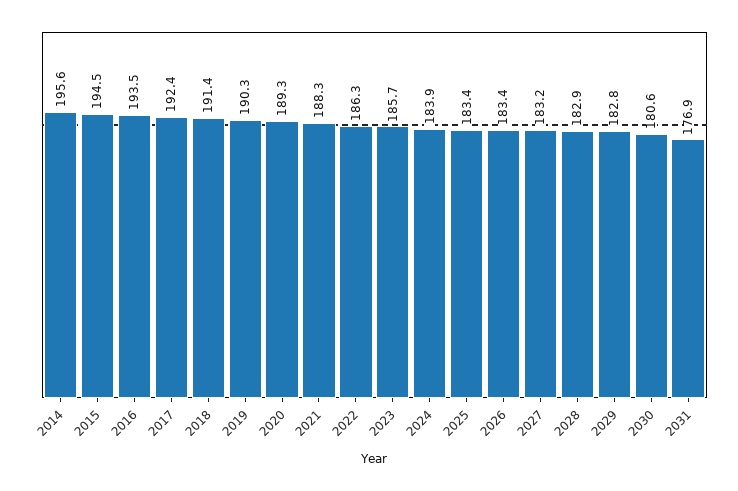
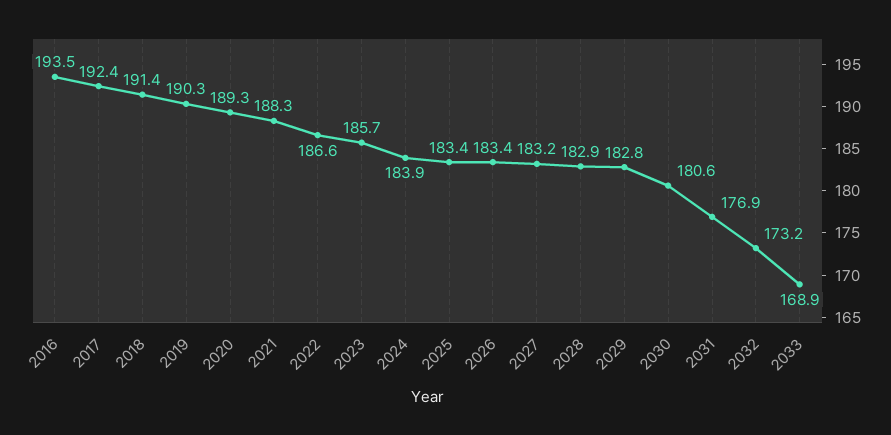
2014: 195.6 -> none
2015: 194.5 -> none
2022: 186.3 -> 186.6
2032: none -> 173.2
2033: none -> 168.9

